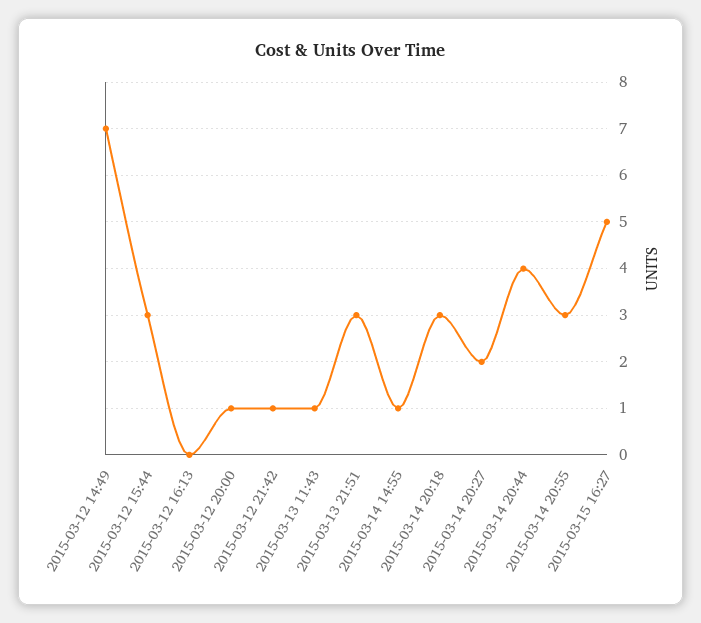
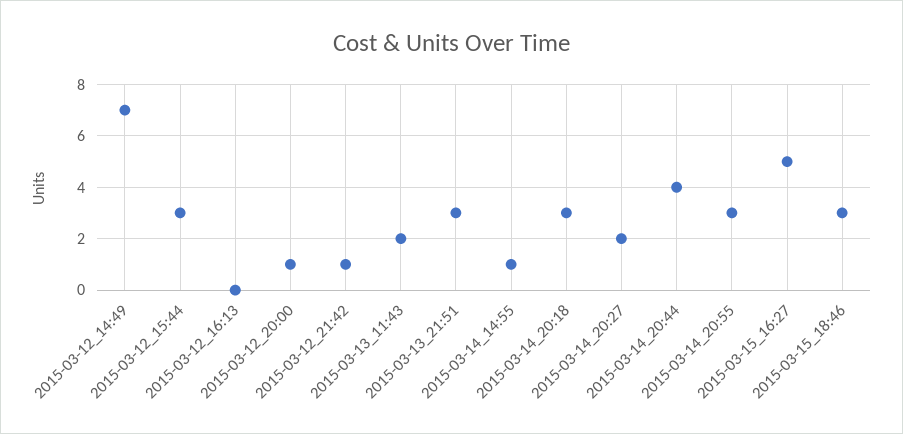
2015-03-13 11:43: 1 -> 2
2015-03-15_18:46: none -> 3

